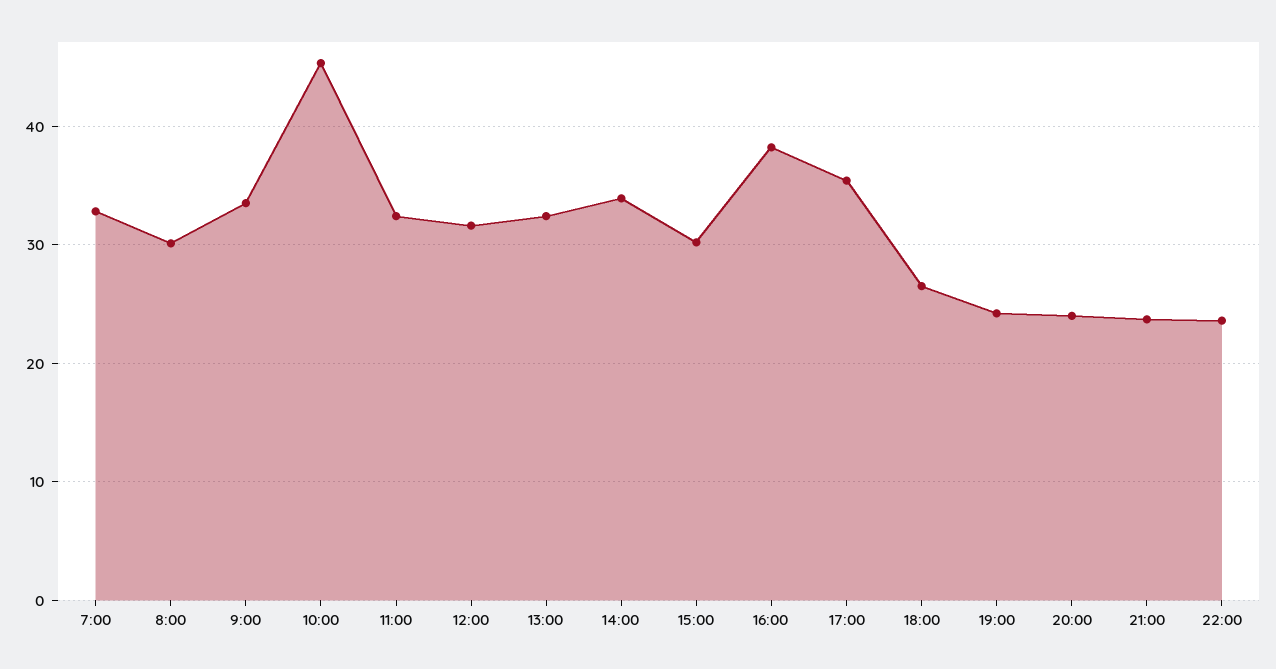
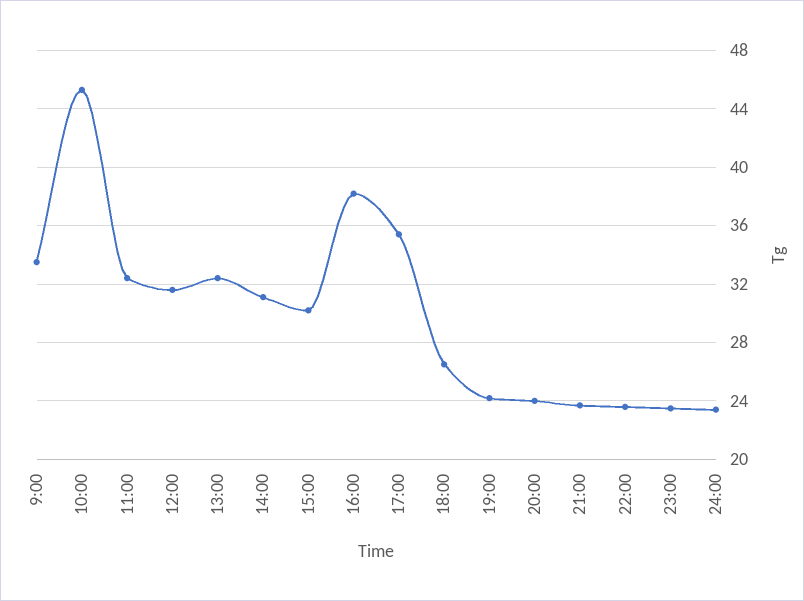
7:00: 33 -> none
8:00: 30 -> none
14:00: 34 -> 31
23:00: none -> 23.5
24:00: none -> 23.5

